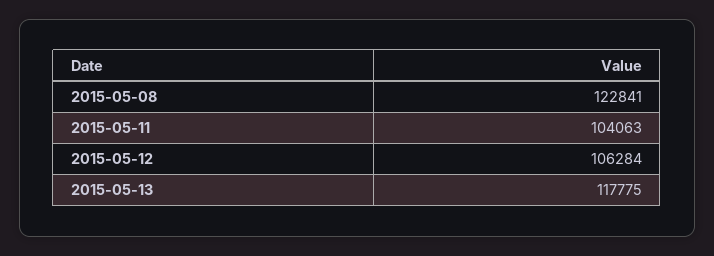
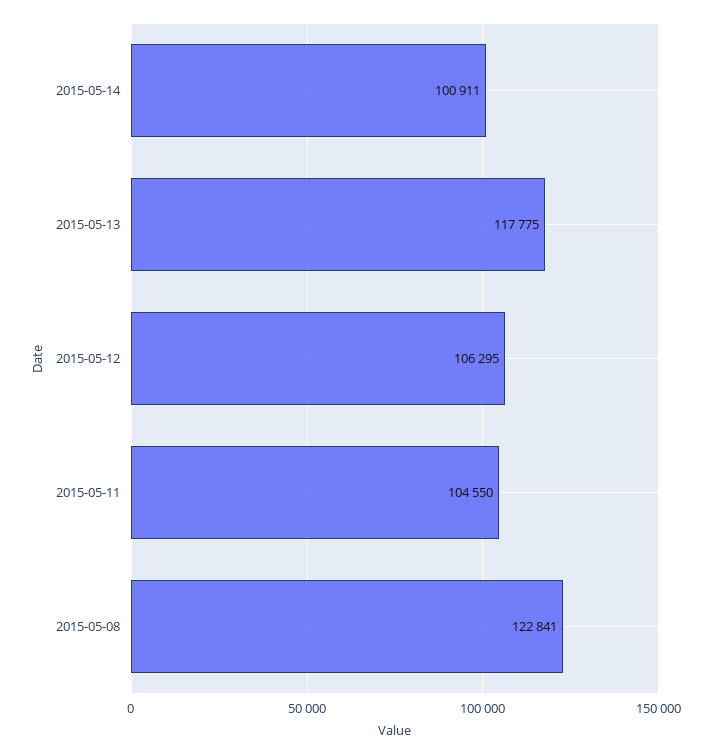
2015-05-11: 104063 -> 104550
2015-05-12: 106284 -> 106295
2015-05-14: none -> 100911

